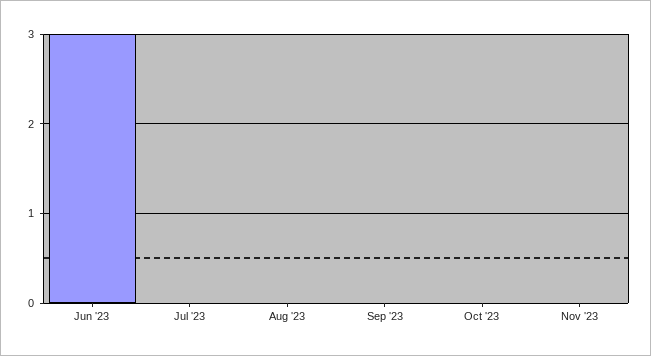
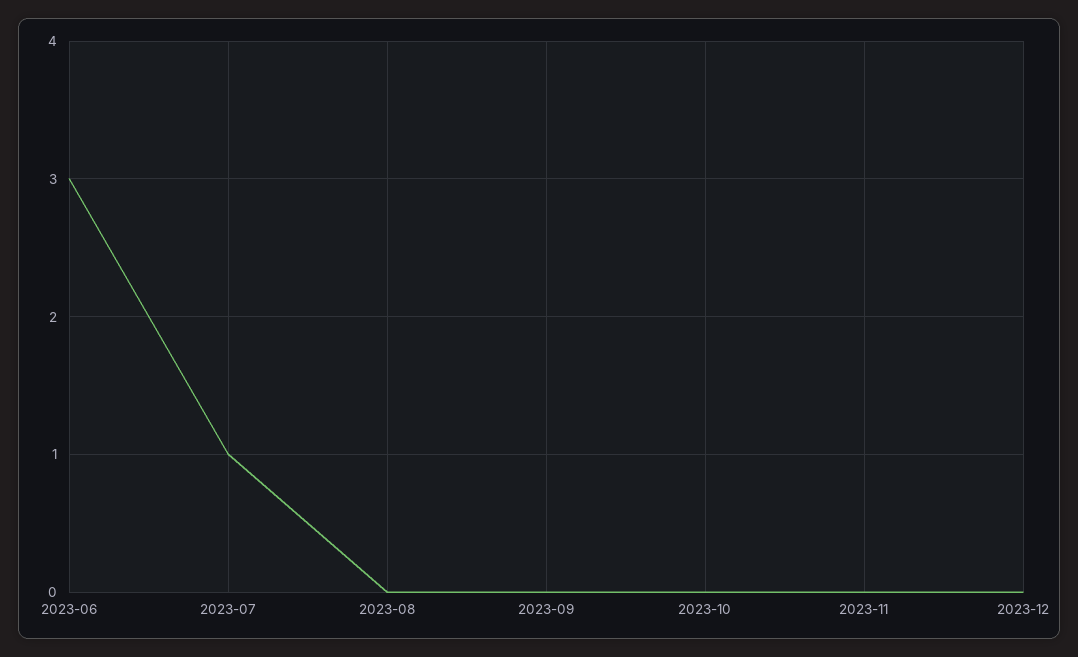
Jul '23: 0 -> 1
2023-12: none -> 0

